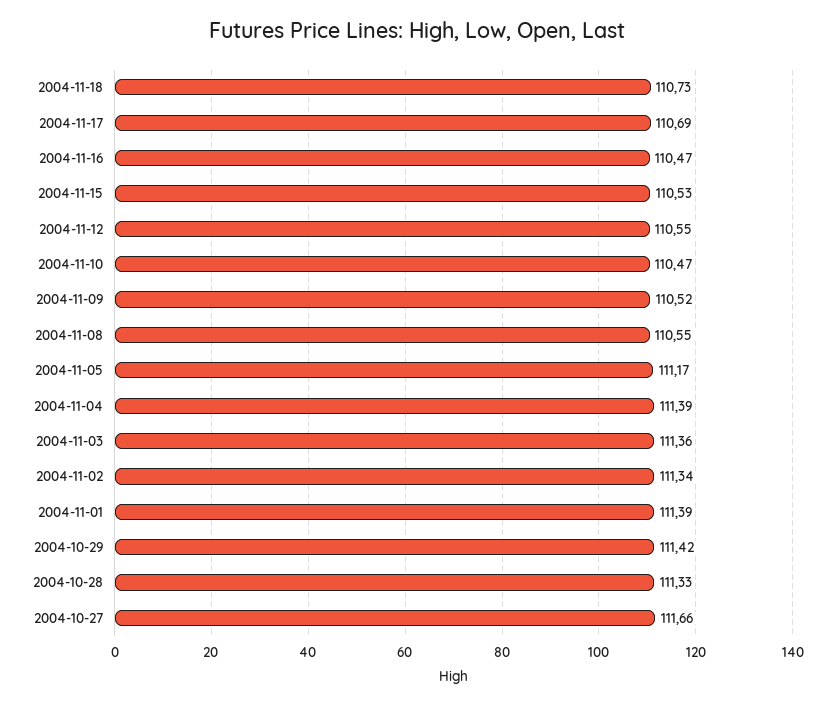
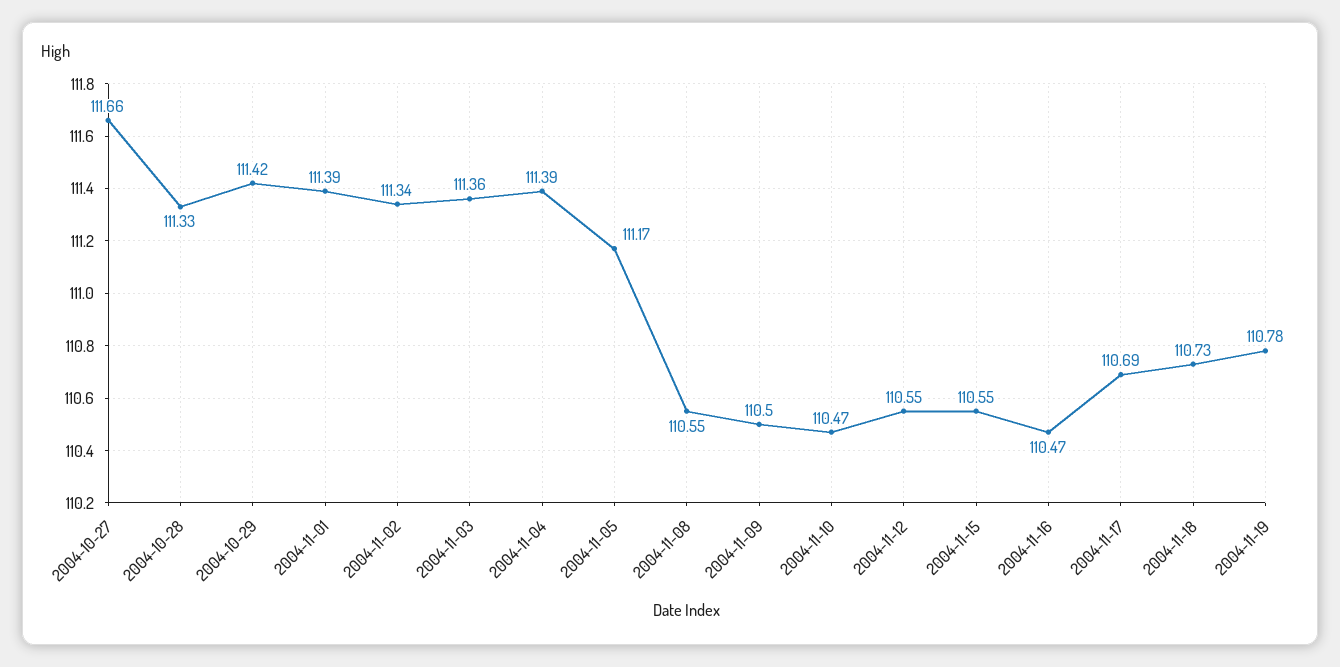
2004-11-15: 110.53 -> 110.55
2004-11-09: 110.52 -> 110.5
2004-11-19: none -> 110.78

